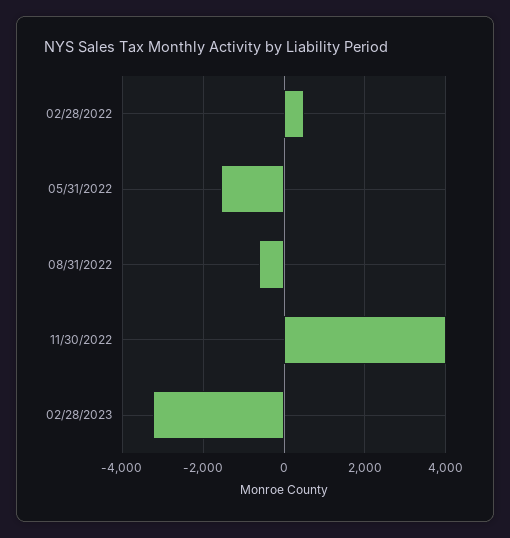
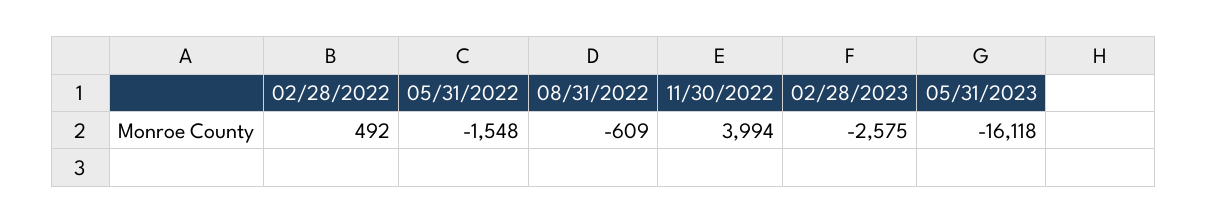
02/28/2023: -3200 -> -2575
05/31/2023: none -> -16118

